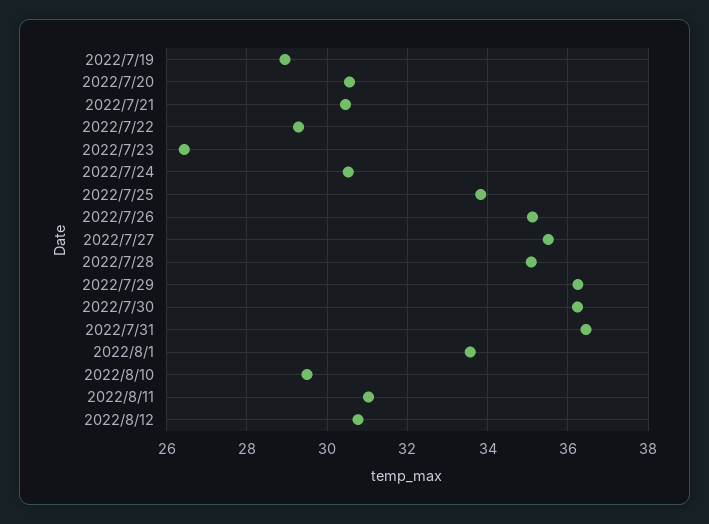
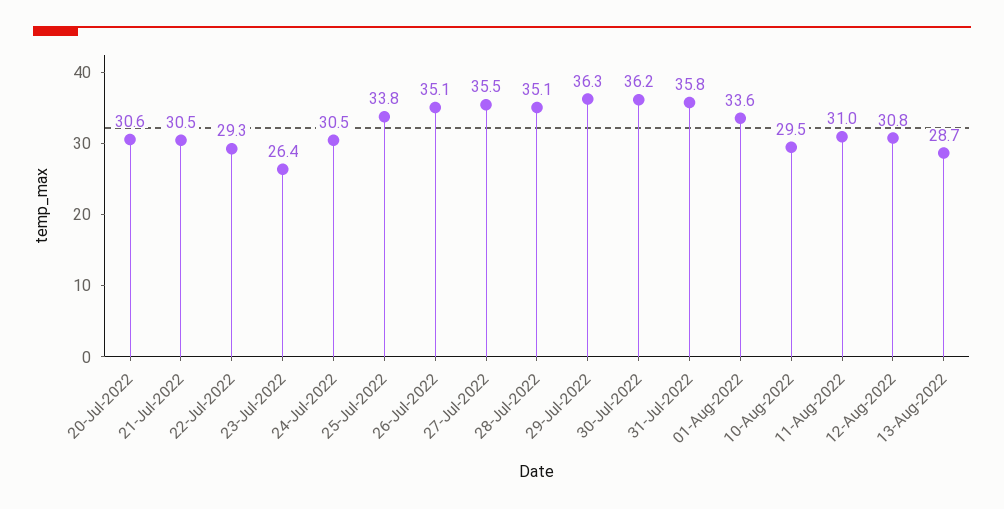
2022/7/19: 29 -> none
2022/7/31: 36.4 -> 35.8
13-Aug-2022: none -> 28.7

